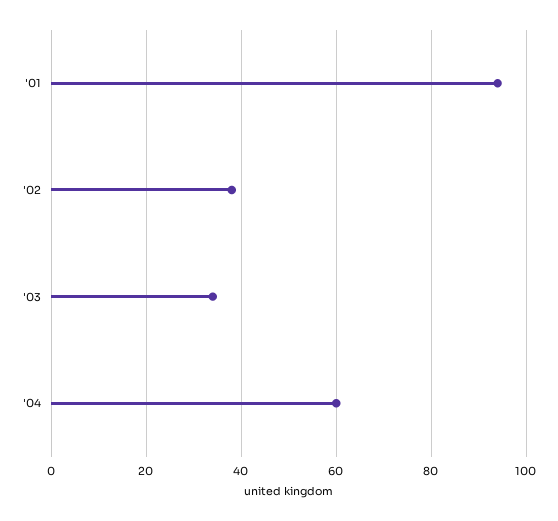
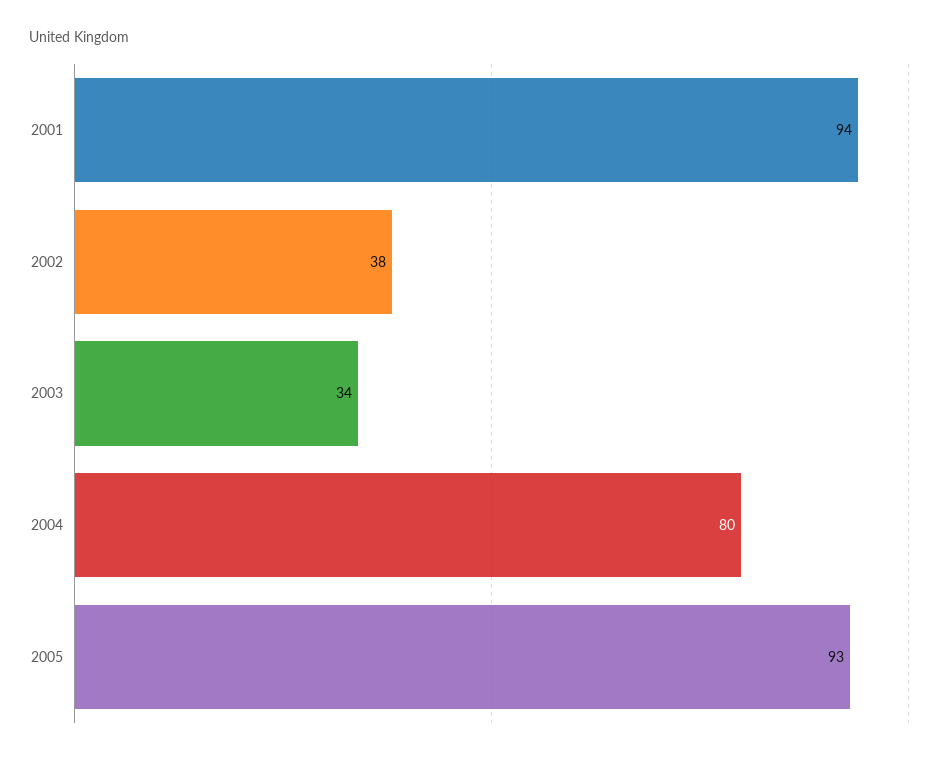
'04: 60 -> 80
2005: none -> 93

